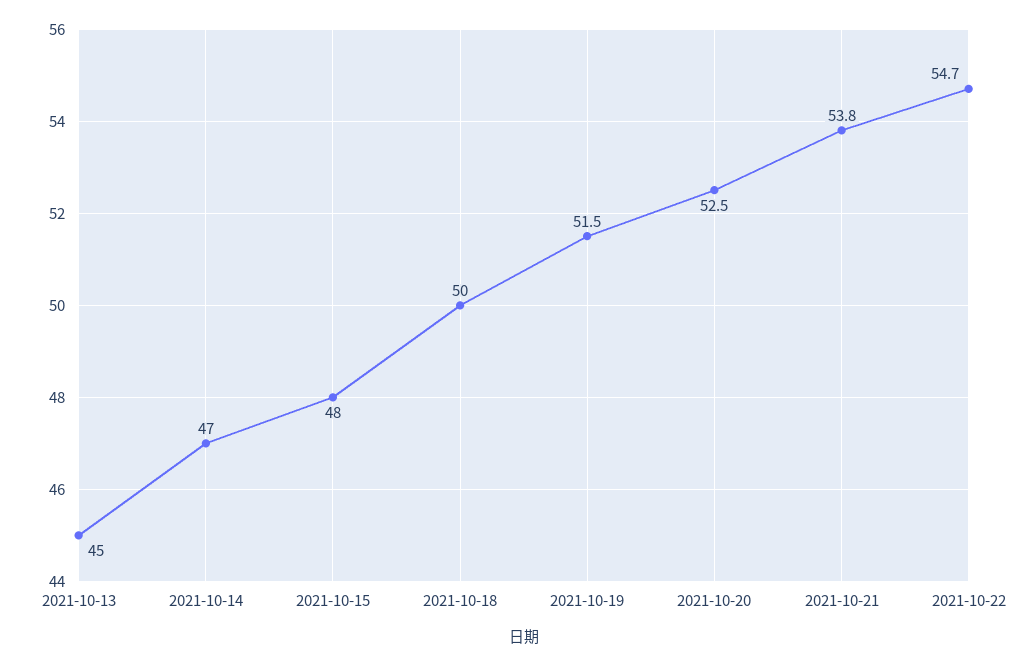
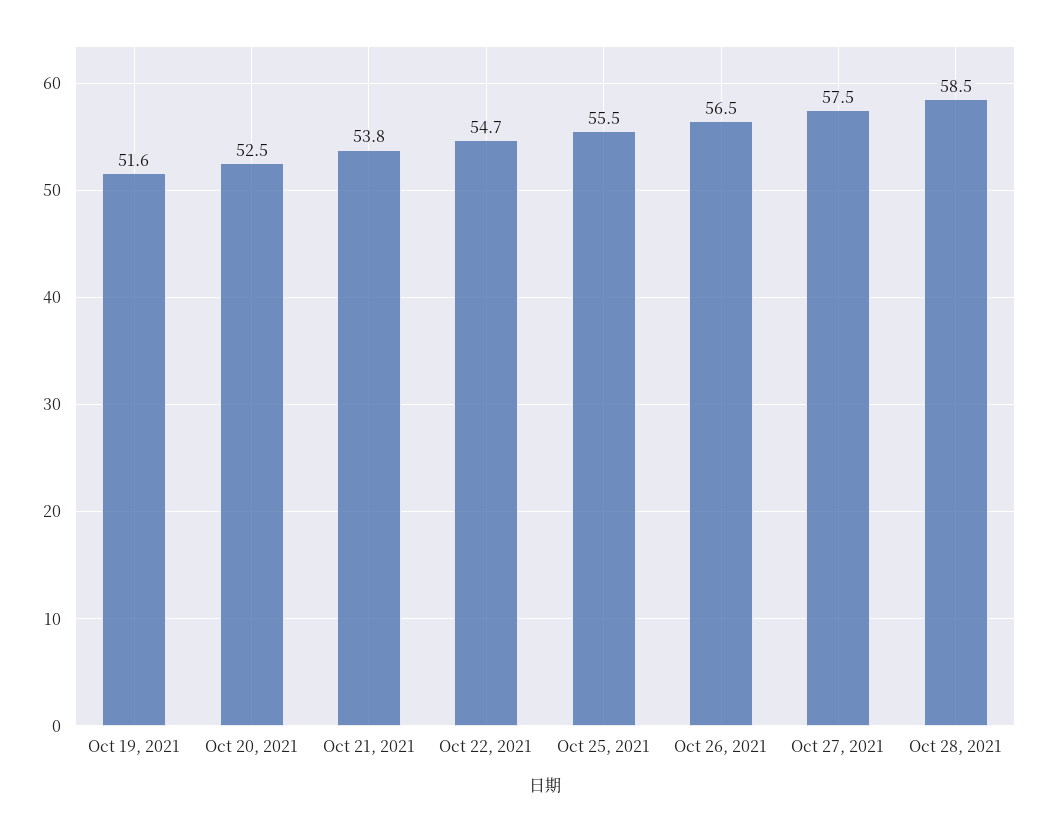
2021-10-13: 45 -> none
2021-10-14: 47 -> none
2021-10-15: 48 -> none
2021-10-18: 50 -> none
2021-10-19: 51.5 -> 51.6
Oct 25, 2021: none -> 55.5
Oct 26, 2021: none -> 56.5
Oct 27, 2021: none -> 57.5
Oct 28, 2021: none -> 58.5

